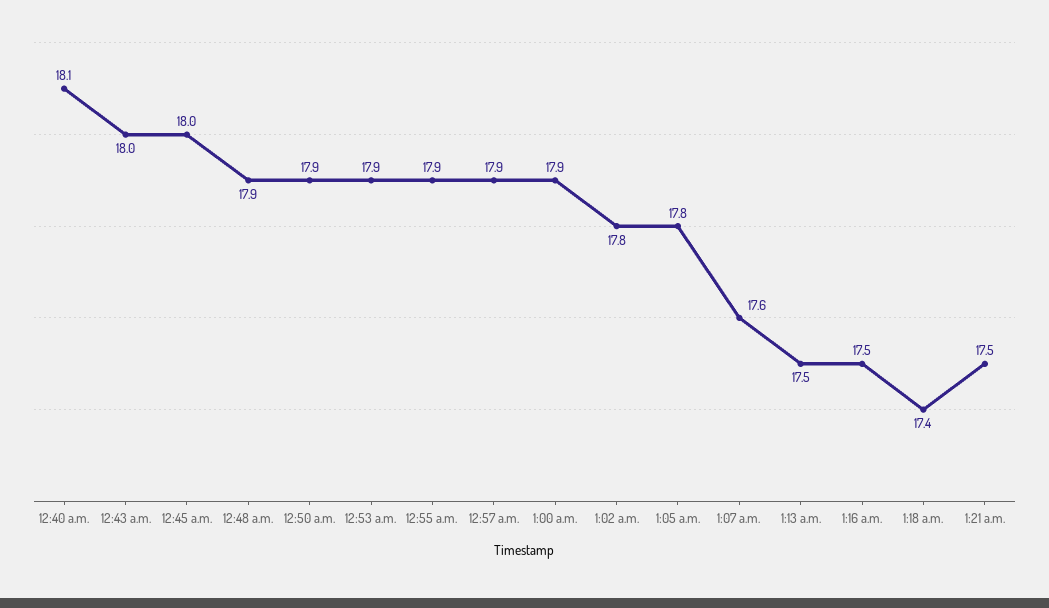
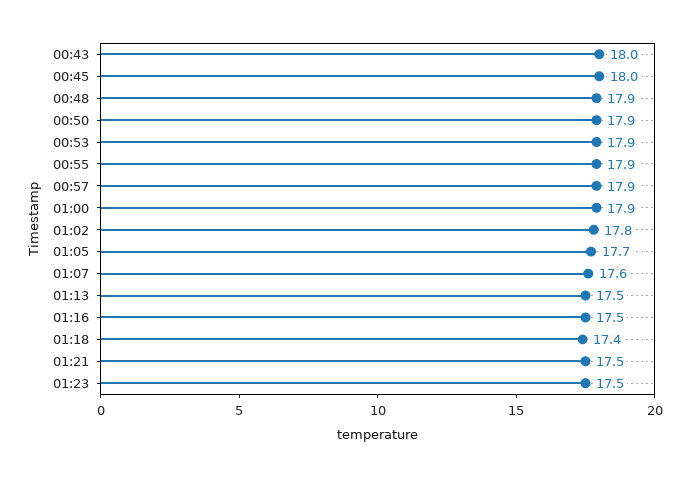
12:40 a.m.: 18.1 -> none
1:05 a.m.: 17.8 -> 17.7
01:23: none -> 17.5

